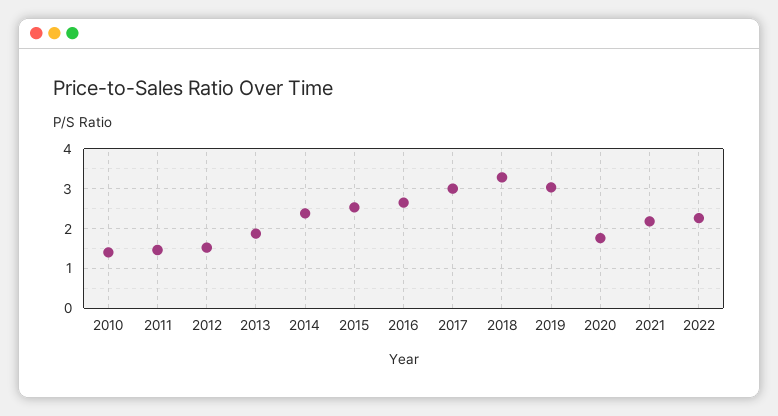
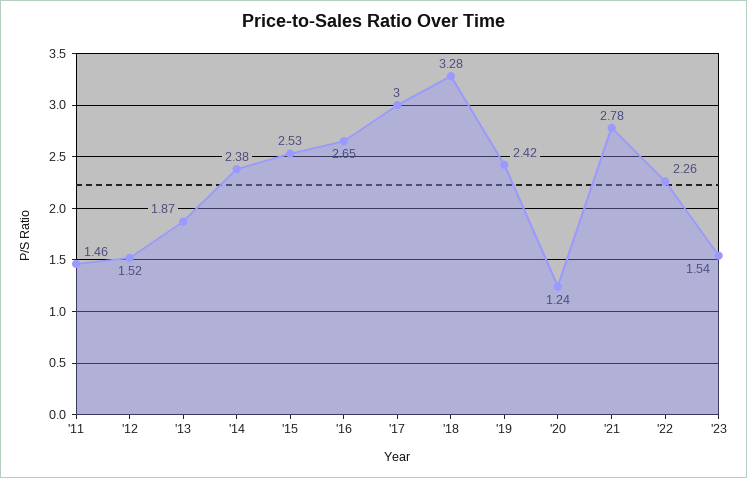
2010: 1.4 -> none
2019: 3 -> 2.42
2020: 1.8 -> 1.24
2021: 2.2 -> 2.78
'23: none -> 1.54

